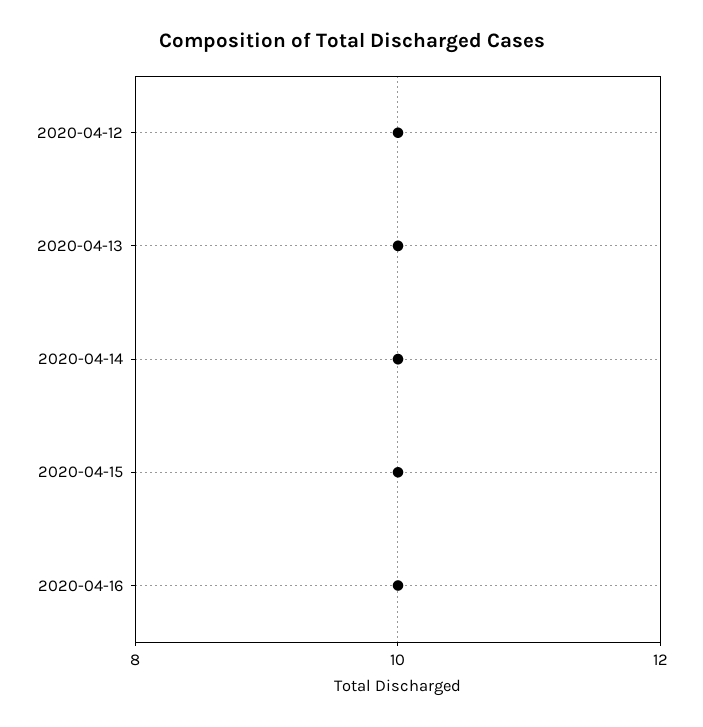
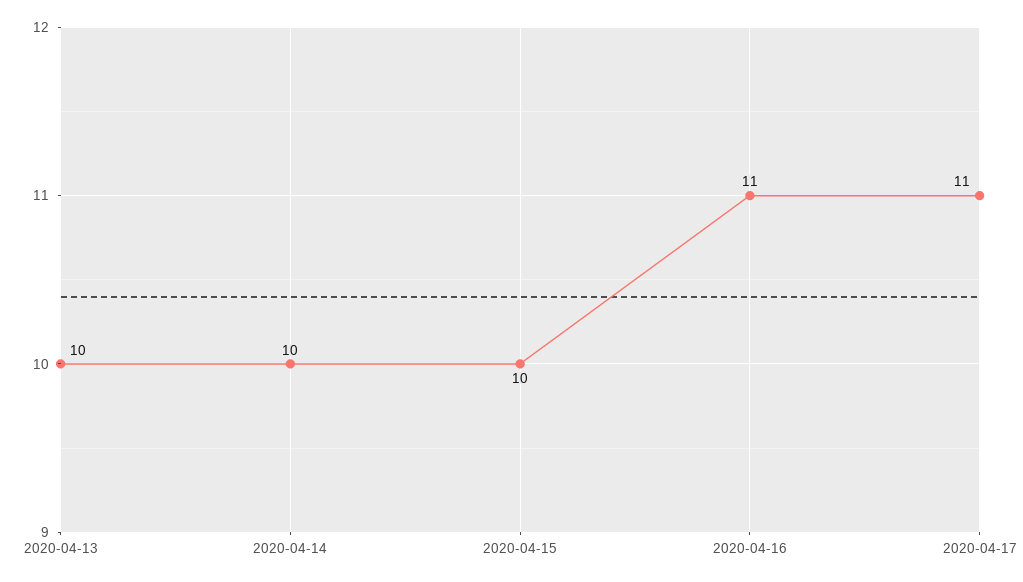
2020-04-12: 10 -> none
2020-04-16: 10 -> 11
2020-04-17: none -> 11

